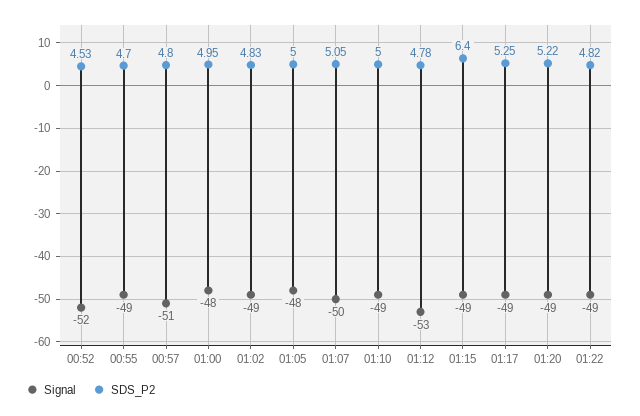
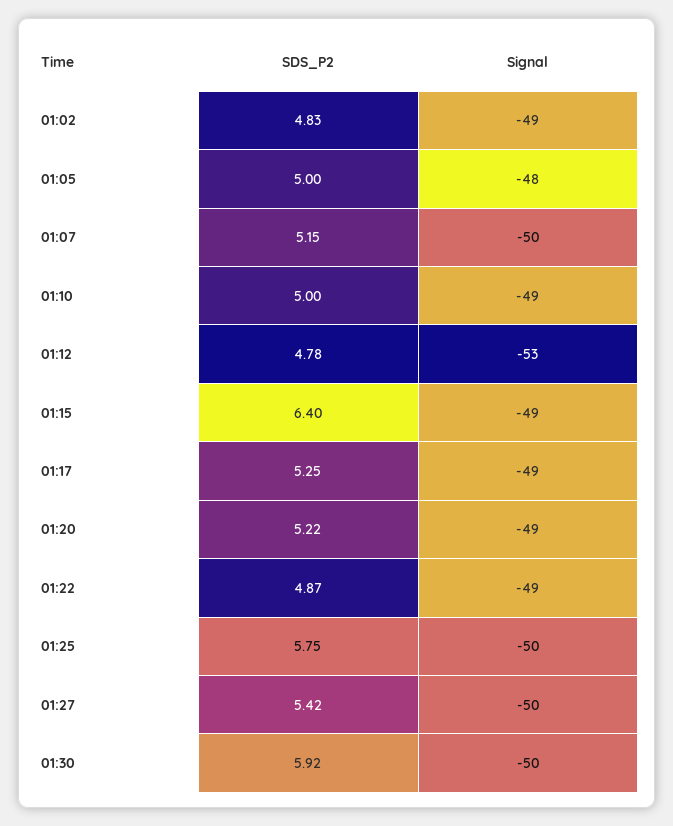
Signal, 00:52: -52 -> none
SDS_P2, 00:52: 4.53 -> none
Signal, 00:55: -49 -> none
SDS_P2, 00:55: 4.7 -> none
Signal, 00:57: -51 -> none
SDS_P2, 00:57: 4.8 -> none
Signal, 01:00: -48 -> none
SDS_P2, 01:00: 4.95 -> none
SDS_P2, 01:07: 5.05 -> 5.15
SDS_P2, 01:22: 4.82 -> 4.87
SDS_P2, 01:25: none -> 5.75
Signal, 01:25: none -> -50
SDS_P2, 01:27: none -> 5.42
Signal, 01:27: none -> -50
SDS_P2, 01:30: none -> 5.92
Signal, 01:30: none -> -50

